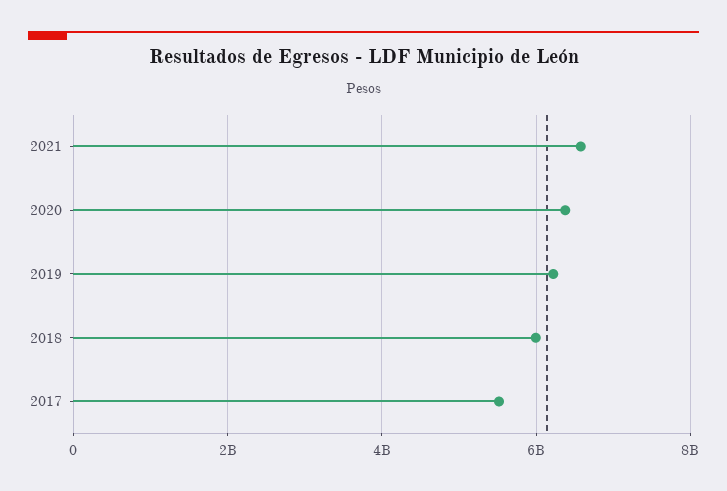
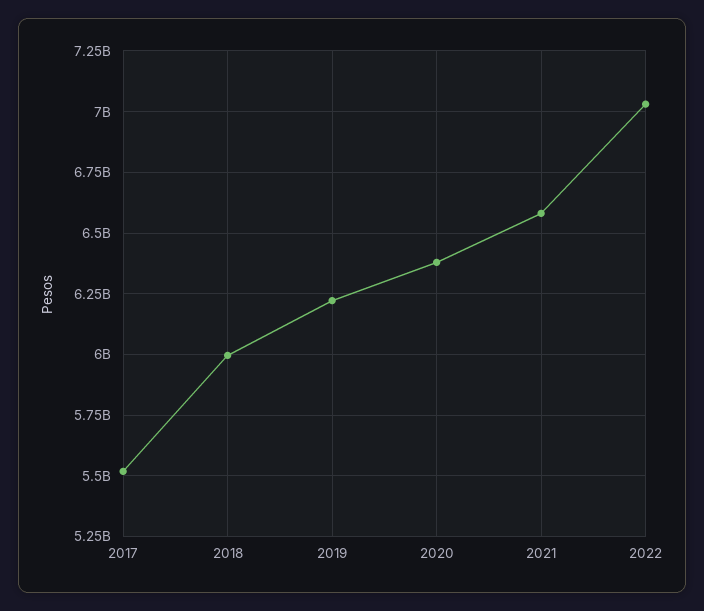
2022: none -> 7025000000

